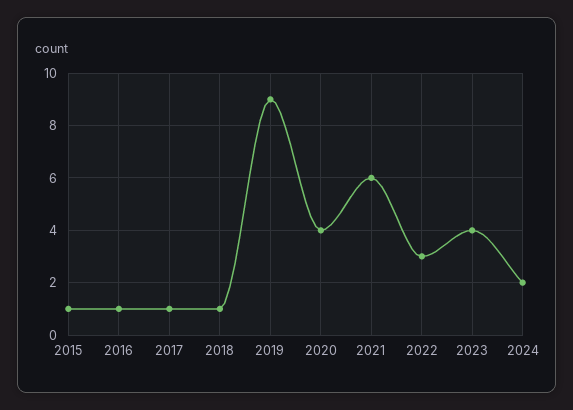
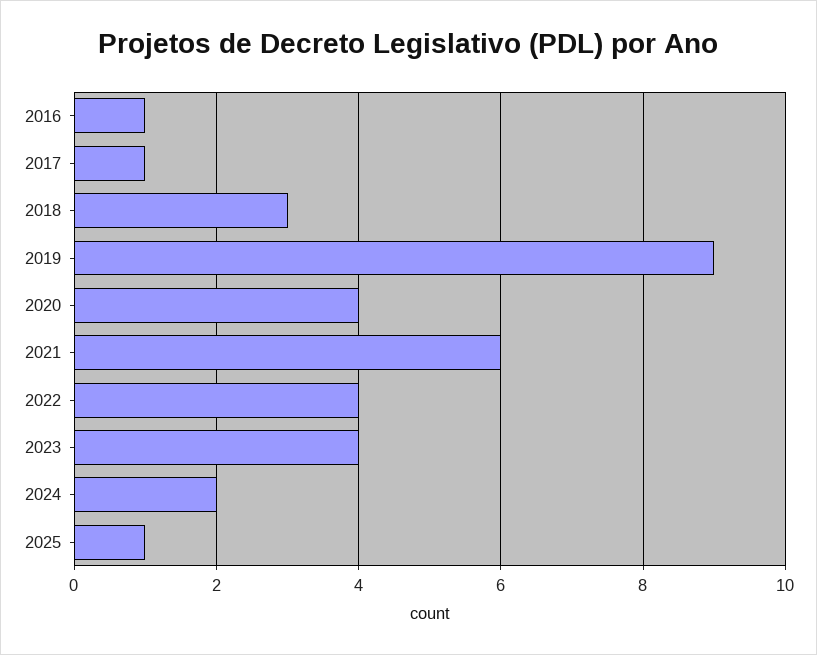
2015: 1 -> none
2018: 1 -> 3
2022: 3 -> 4
2025: none -> 1

